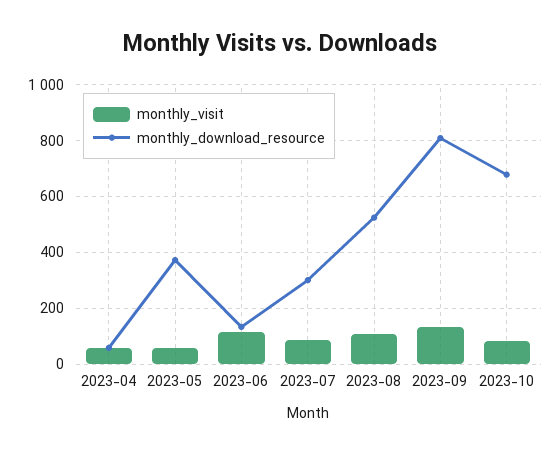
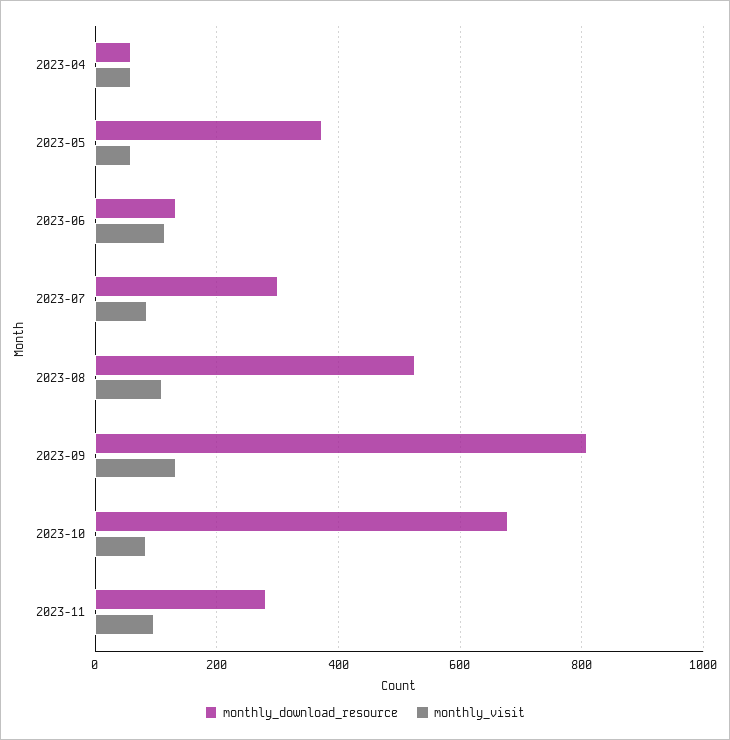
monthly_download_resource, 2023-11: none -> 280
monthly_visit, 2023-11: none -> 100

